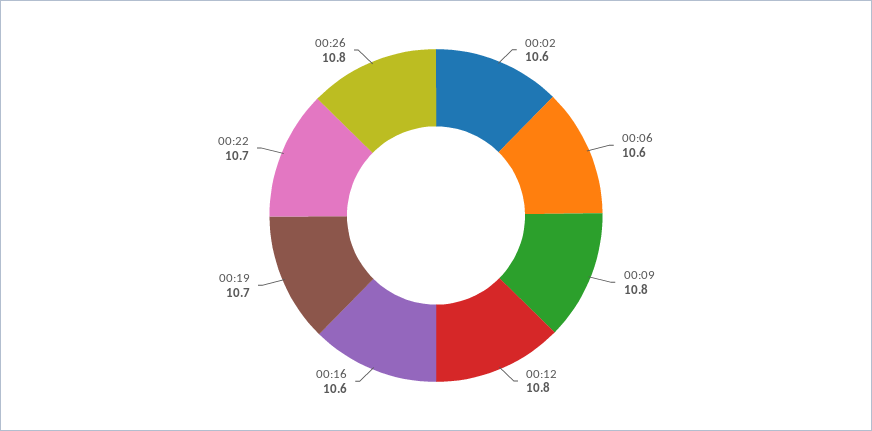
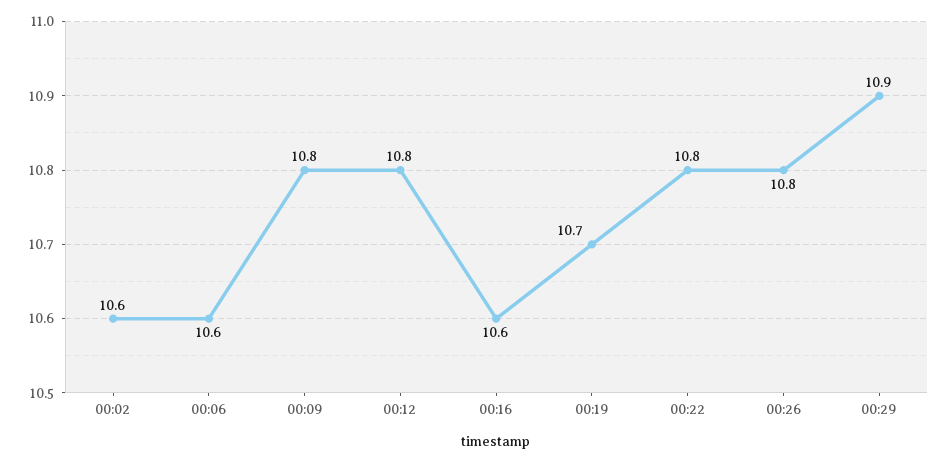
00:22: 10.7 -> 10.8
00:29: none -> 10.9

